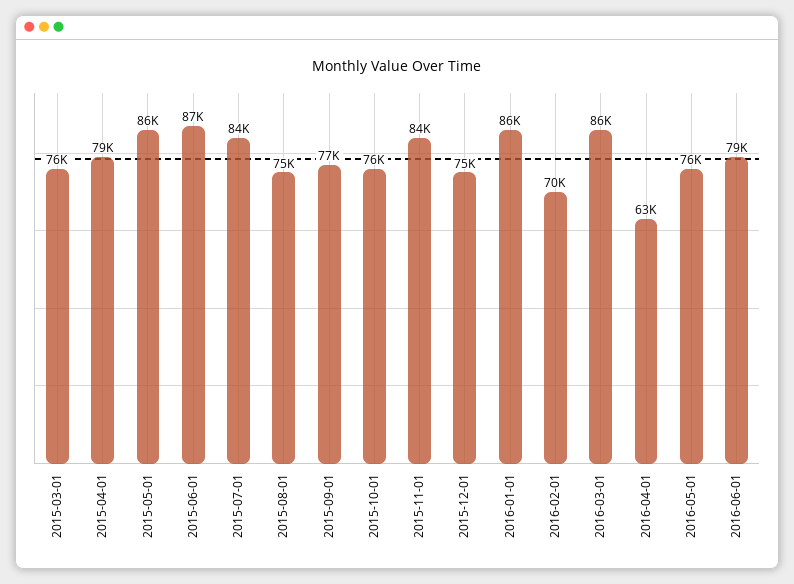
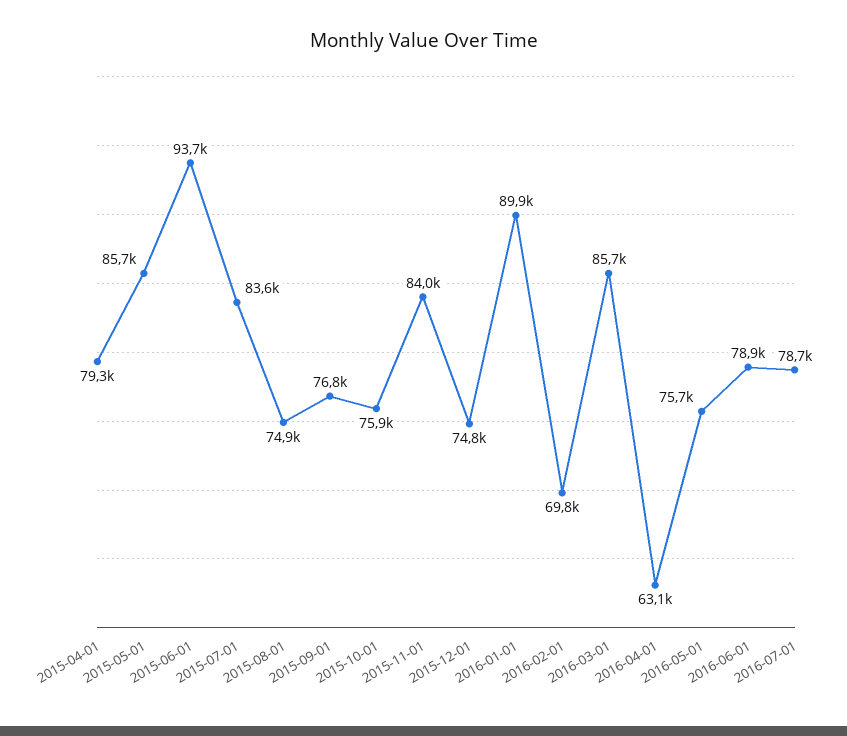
2015-03-01: 76000 -> none
2015-06-01: 87000 -> 93700
2016-01-01: 86000 -> 89900
2016-07-01: none -> 78700

